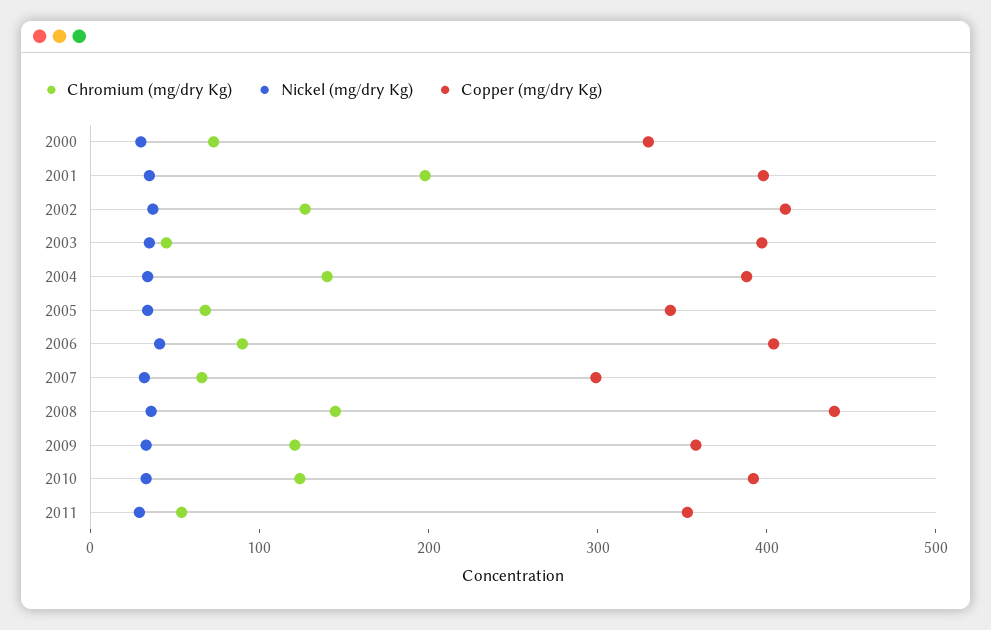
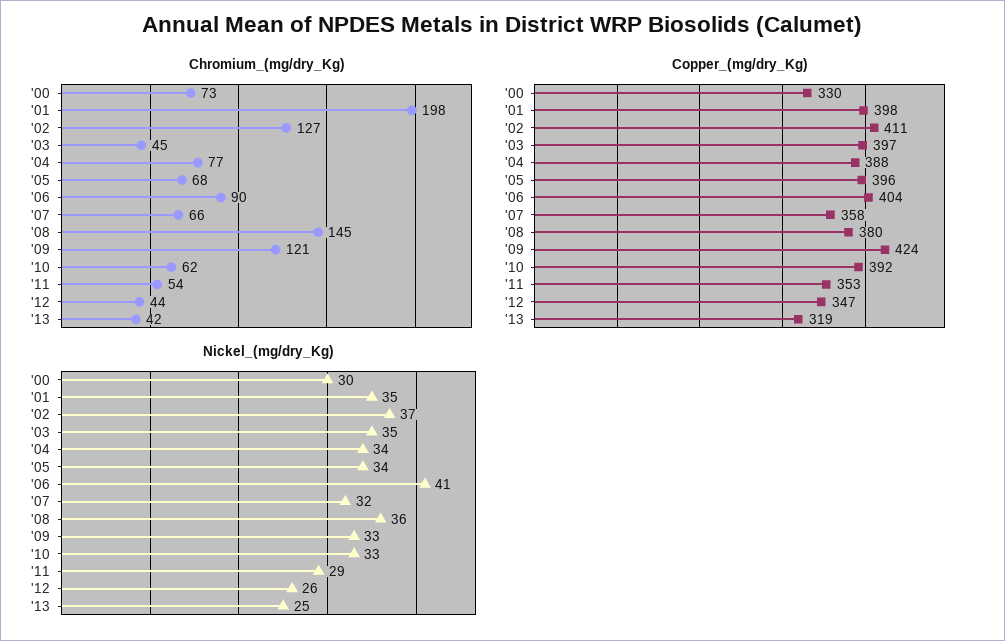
Chromium (mg/dry Kg), 2004: 140 -> 77
Copper (mg/dry Kg), 2005: 340 -> 396
Copper (mg/dry Kg), 2007: 300 -> 358
Copper (mg/dry Kg), 2008: 440 -> 380
Copper (mg/dry Kg), 2009: 360 -> 424
Chromium (mg/dry Kg), 2010: 120 -> 62
Chromium (mg/dry Kg), '12: none -> 44
Chromium (mg/dry Kg), '13: none -> 42
Copper (mg/dry Kg), '12: none -> 347
Copper (mg/dry Kg), '13: none -> 319
Nickel (mg/dry Kg), '12: none -> 26
Nickel (mg/dry Kg), '13: none -> 25

